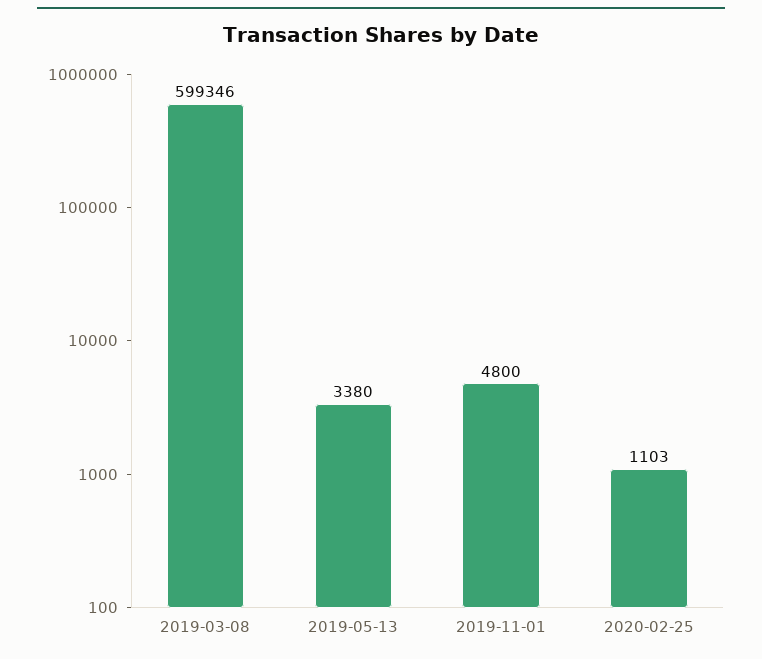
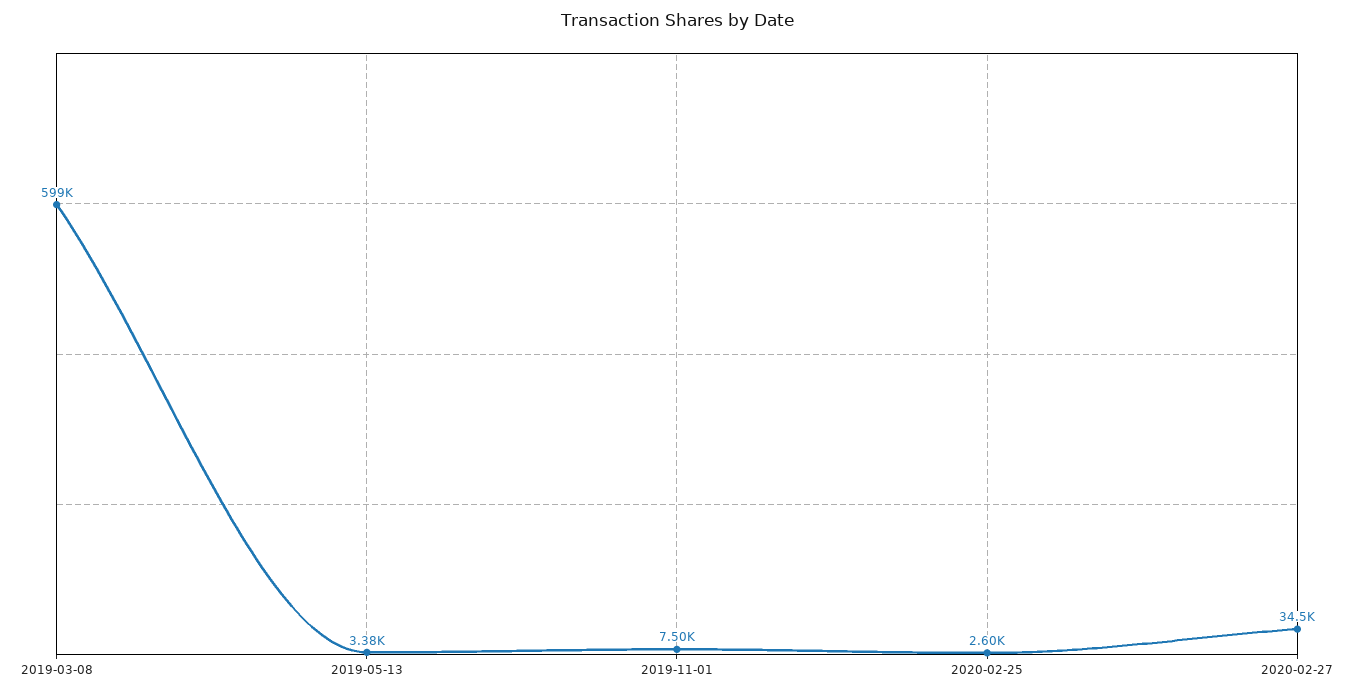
2019-11-01: 4800 -> 7500
2020-02-25: 1103 -> 2600
2020-02-27: none -> 34500

